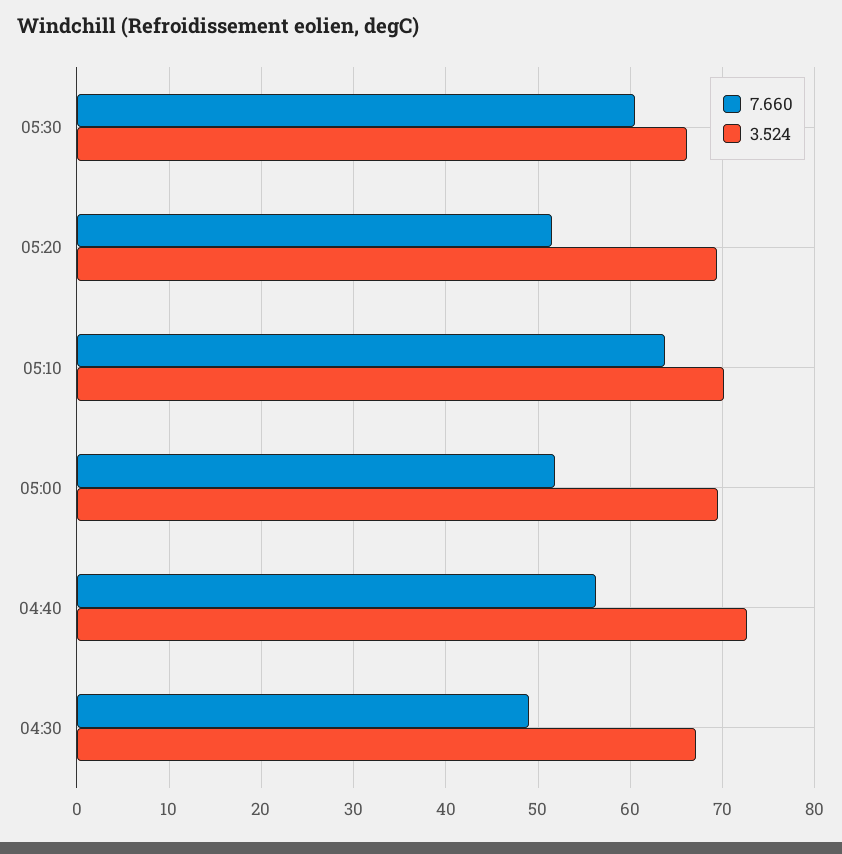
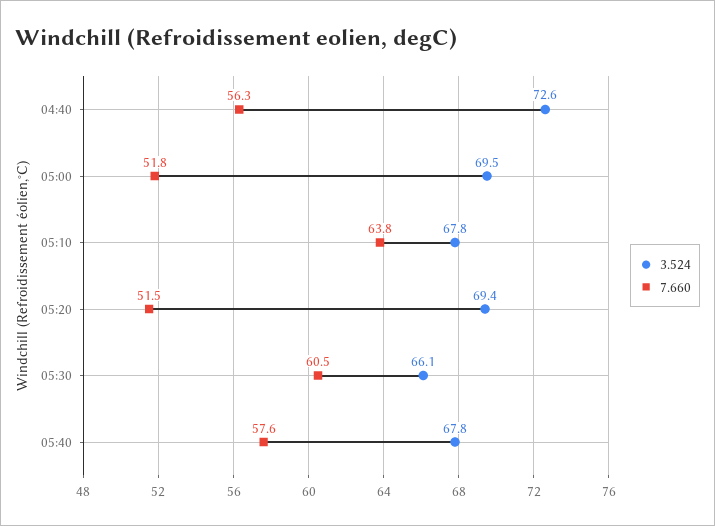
3.524, 05:10: 70 -> 67.8
7.660, 04:30: 49 -> none
3.524, 04:30: 67 -> none
3.524, 05:40: none -> 67.8
7.660, 05:40: none -> 57.6

